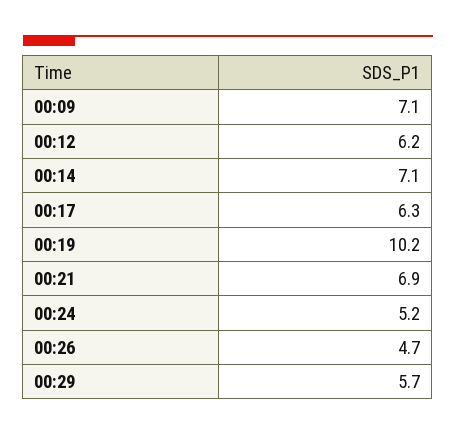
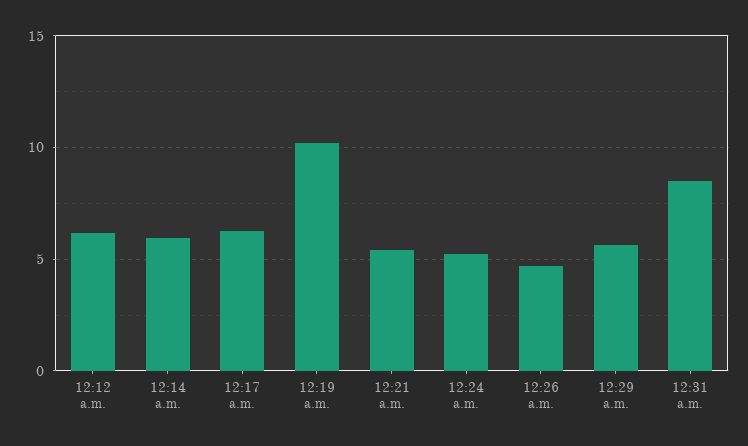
00:09: 7.1 -> none
00:14: 7.1 -> 6
00:21: 6.9 -> 5.5
12:31 a.m.: none -> 8.5

